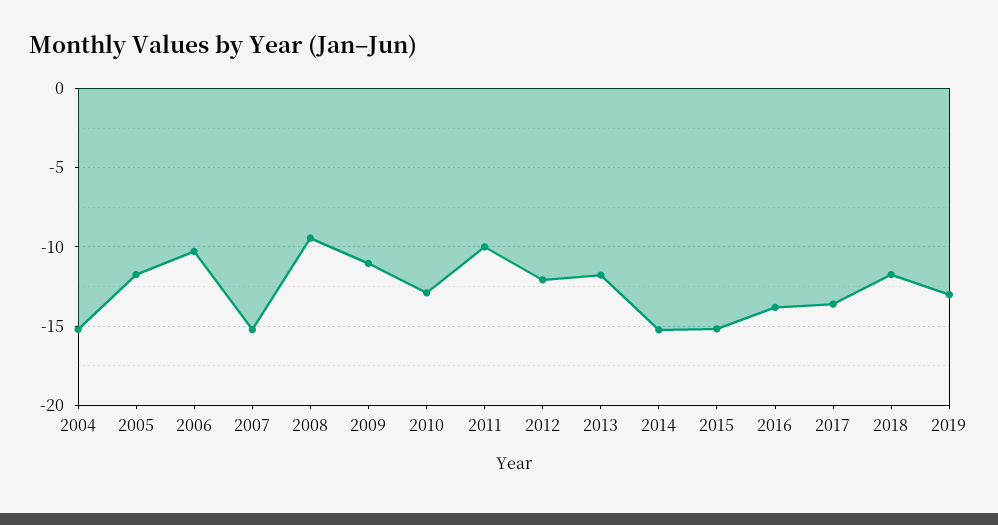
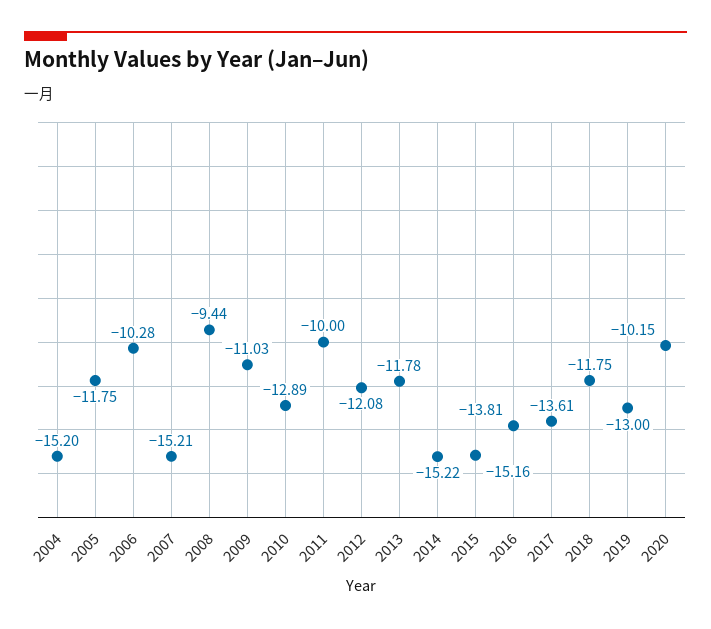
2020: none -> -10.15

